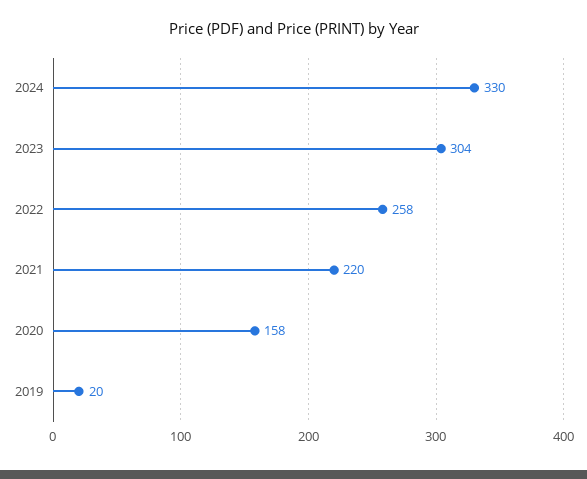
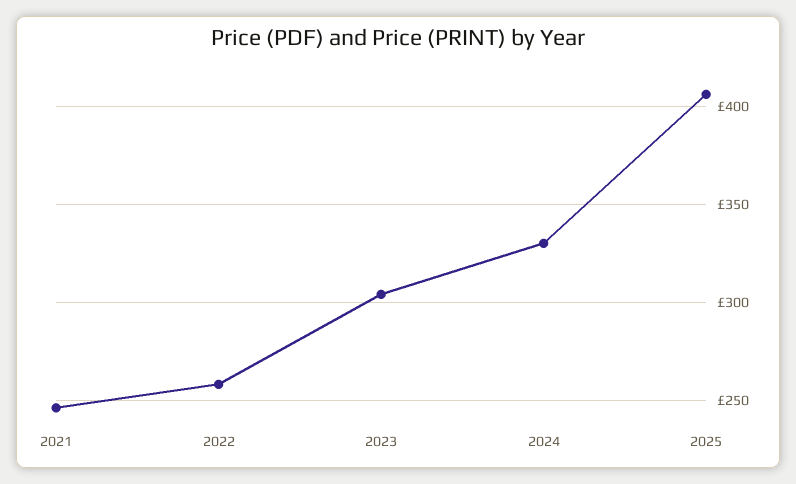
2021: 220 -> 245
2020: 158 -> none
2019: 20 -> none
2025: none -> 405

